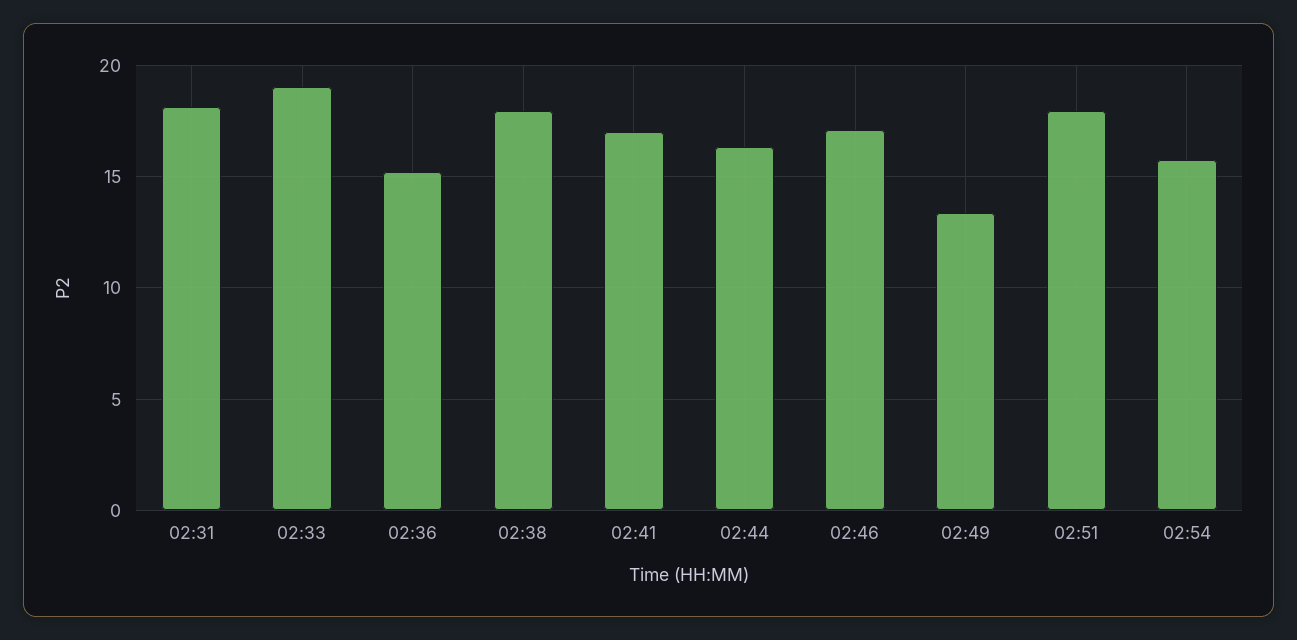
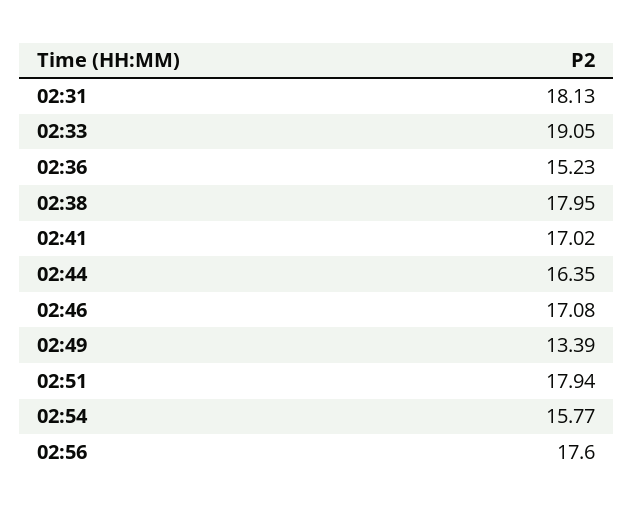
02:56: none -> 17.6

